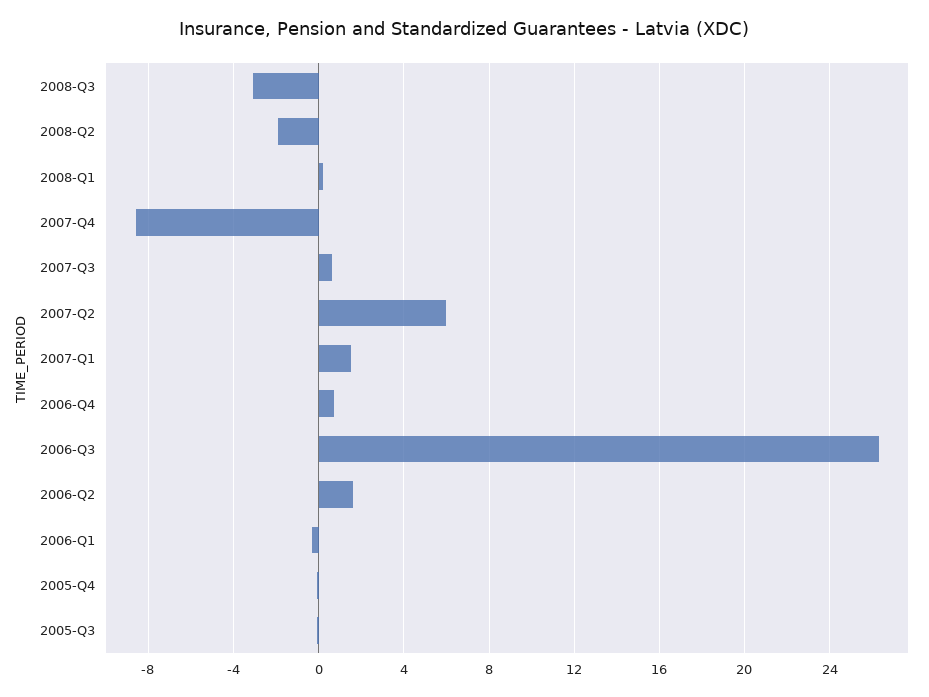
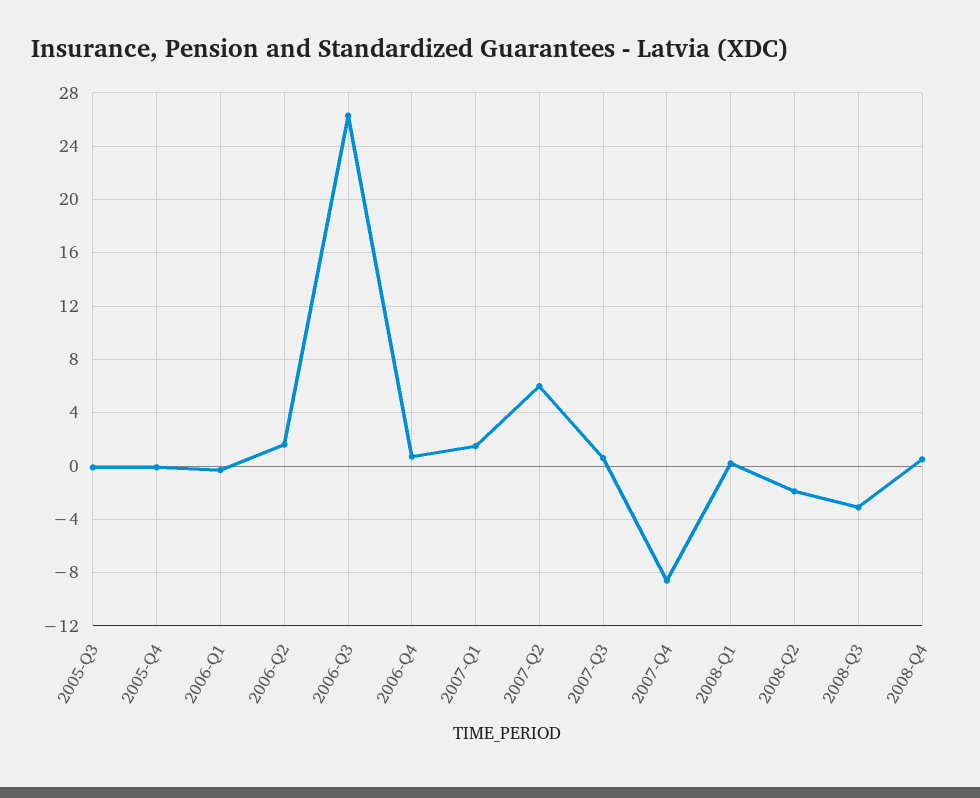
2008-Q4: none -> 0.5

